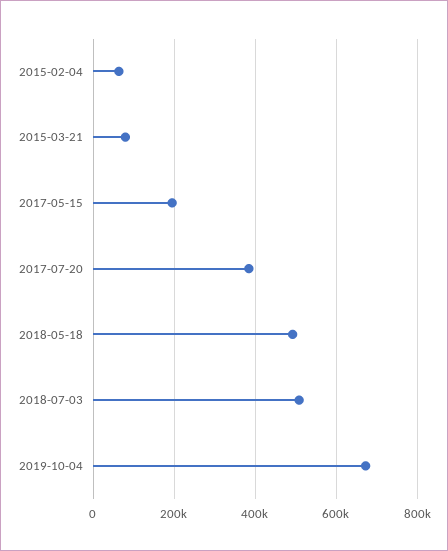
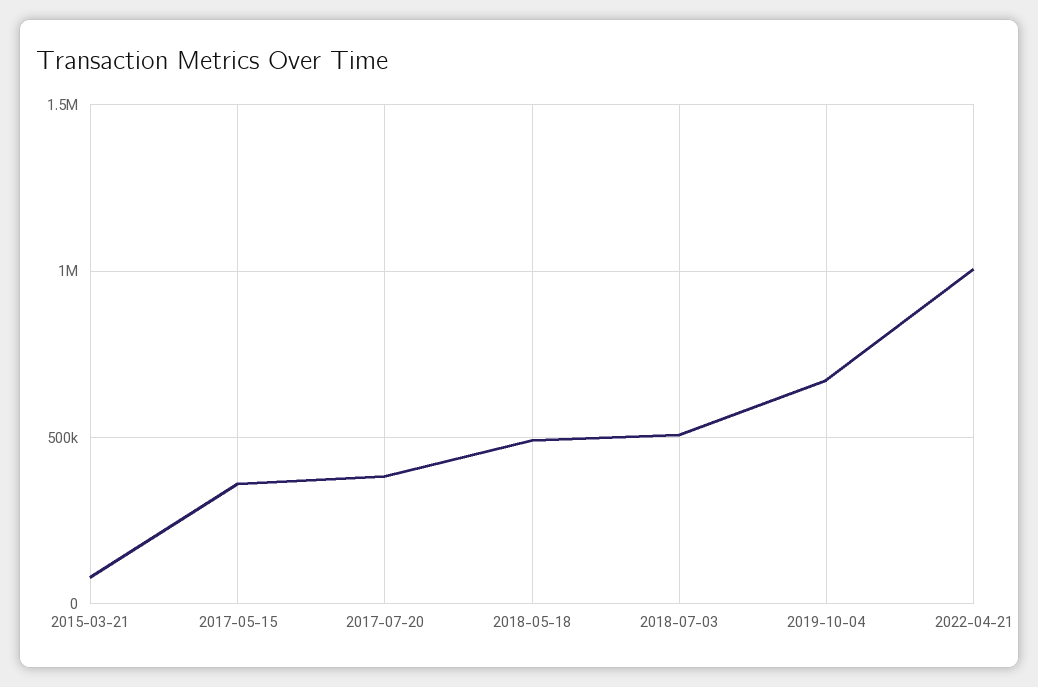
2015-02-04: 60000 -> none
2017-05-15: 200000 -> 350000
2022-04-21: none -> 1000000

